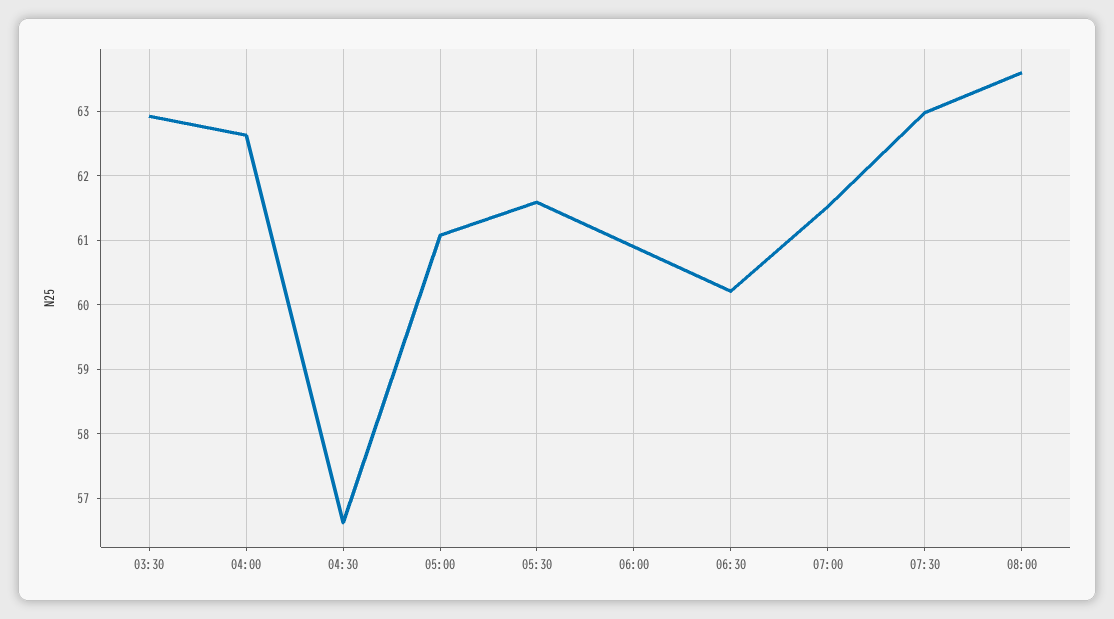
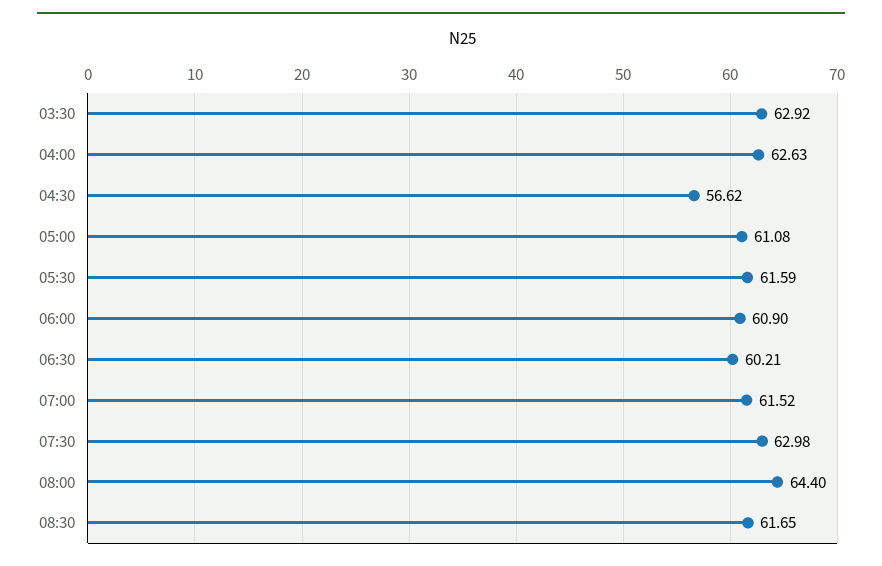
08:00: 63.6 -> 64.4
08:30: none -> 61.65

